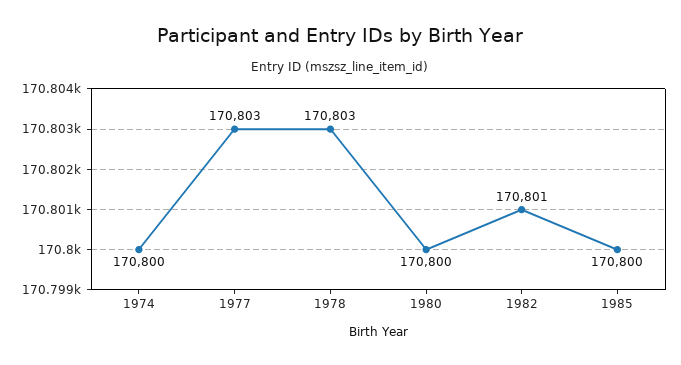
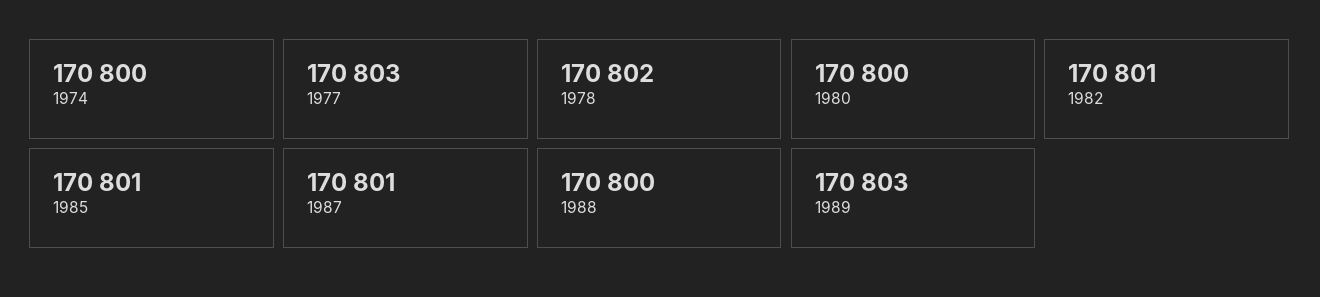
1978: 170803 -> 170802
1985: 170800 -> 170801
1987: none -> 170801
1988: none -> 170800
1989: none -> 170803

